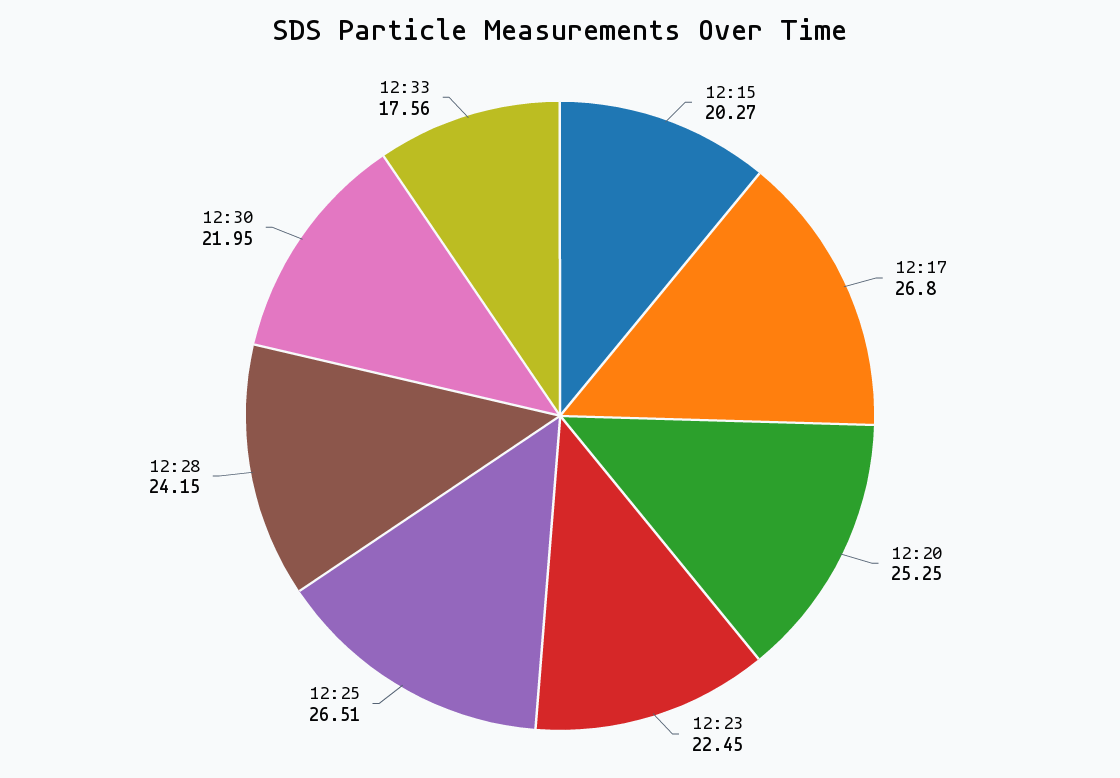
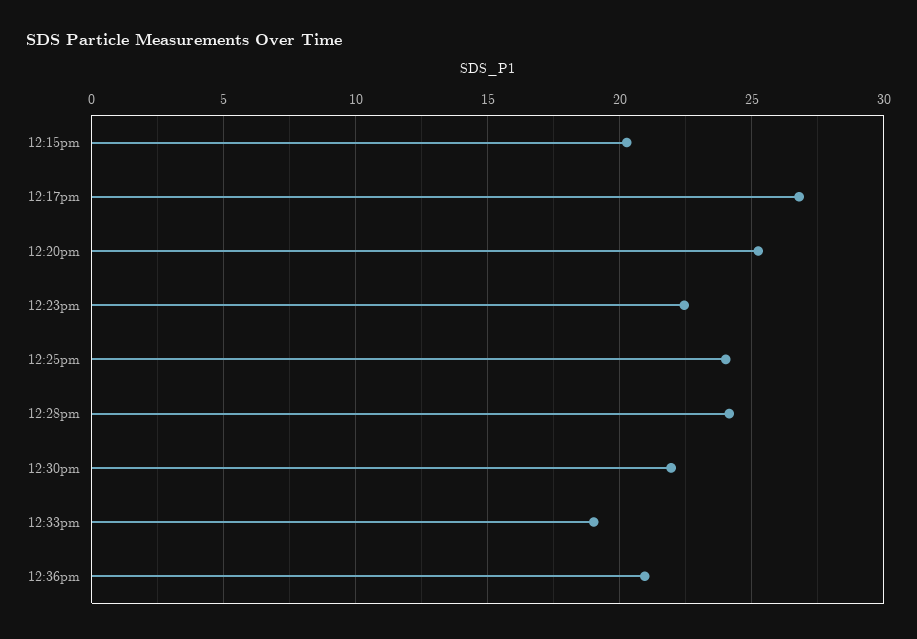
12:25: 26.51 -> 24
12:33: 17.56 -> 19
12:36pm: none -> 21

